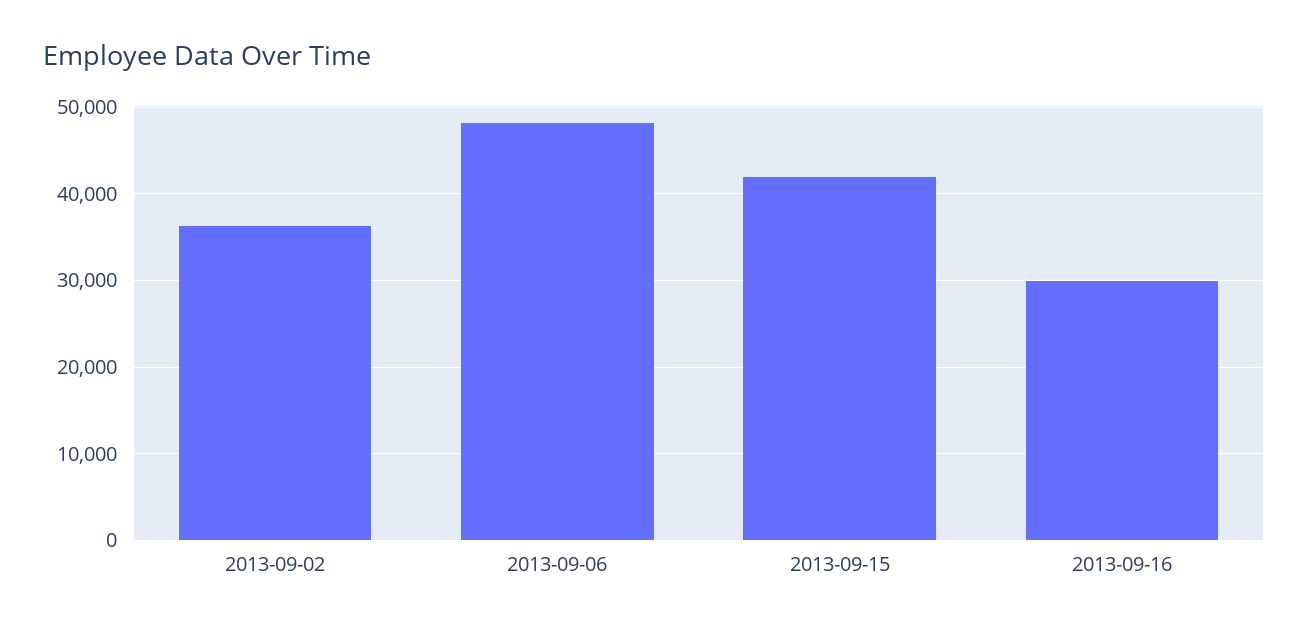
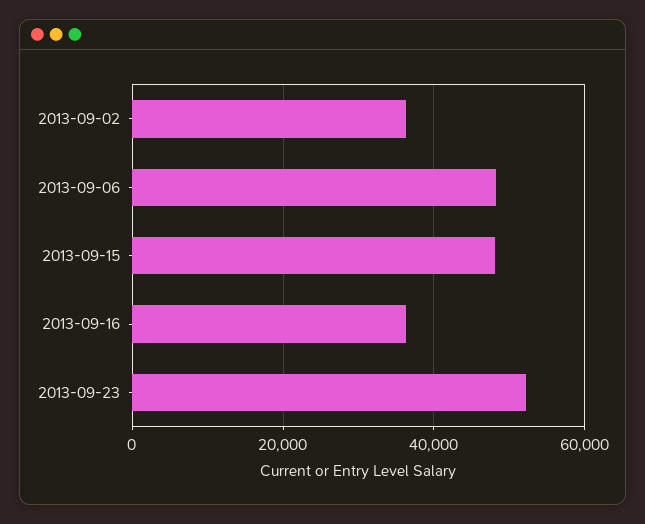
2013-09-15: 42000 -> 48000
2013-09-16: 30000 -> 36000
2013-09-23: none -> 52000

